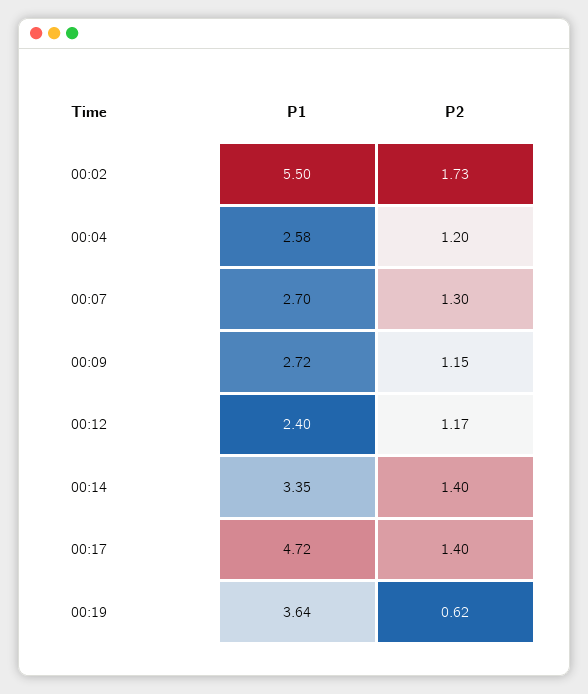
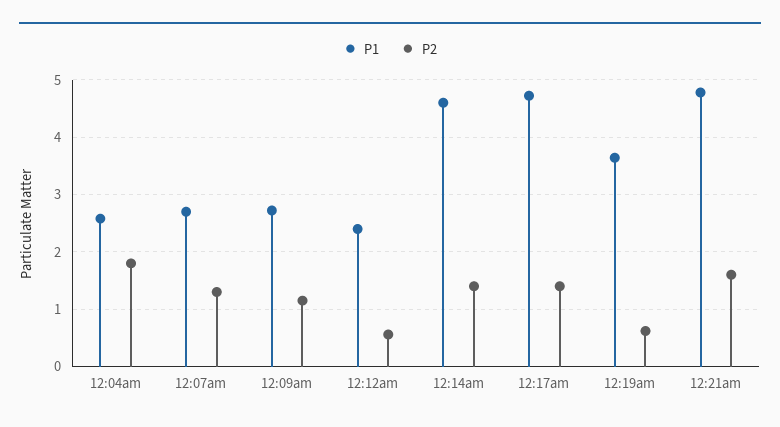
P1, 00:02: 5.5 -> none
P2, 00:02: 1.73 -> none
P2, 00:04: 1.2 -> 1.8
P2, 00:12: 1.17 -> 0.6
P1, 00:14: 3.35 -> 4.6
P1, 12:21am: none -> 4.8
P2, 12:21am: none -> 1.6

